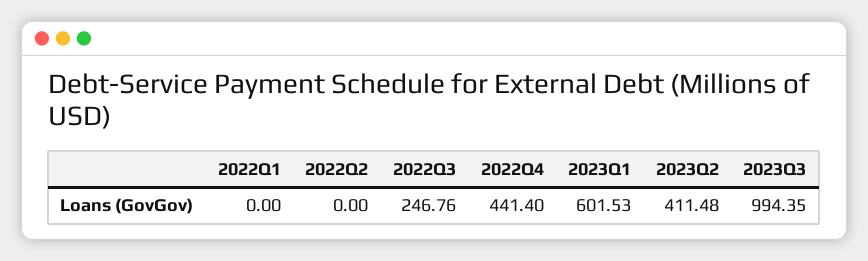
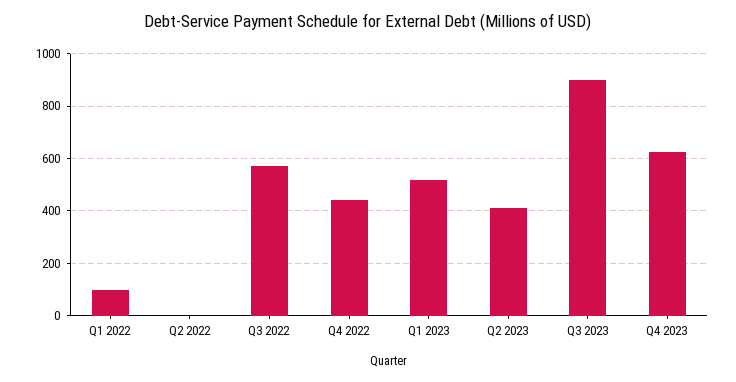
2022Q1: 0 -> 100
2022Q3: 246.76 -> 575
2023Q1: 601.53 -> 525
2023Q3: 994.35 -> 900
Q4 2023: none -> 625

